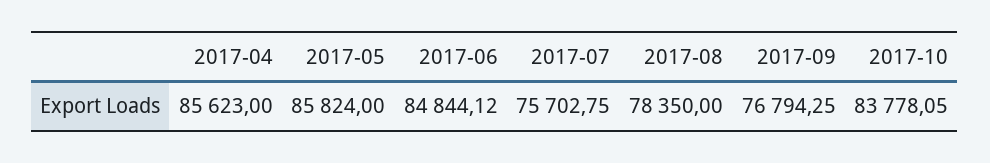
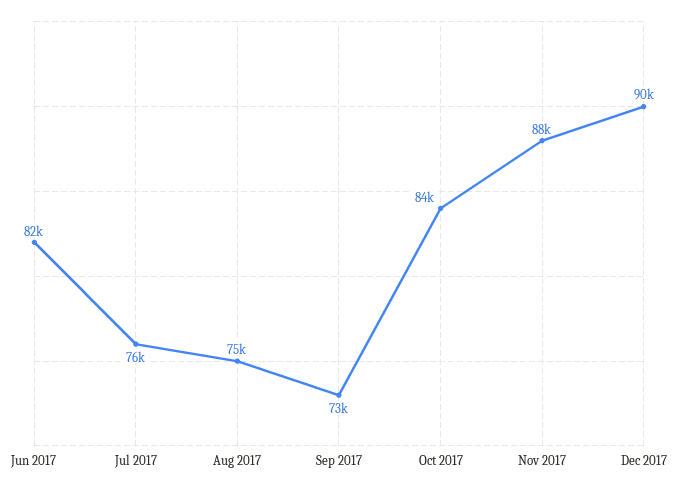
2017-04: 85623 -> none
2017-05: 85824 -> none
2017-06: 84844.12 -> 82000
2017-08: 78350 -> 75000
2017-09: 76794.25 -> 73000
Nov 2017: none -> 88000
Dec 2017: none -> 90000

